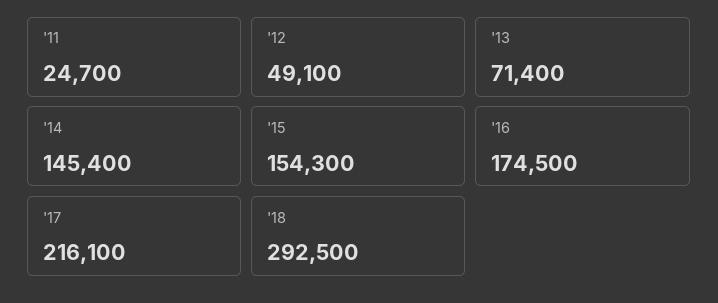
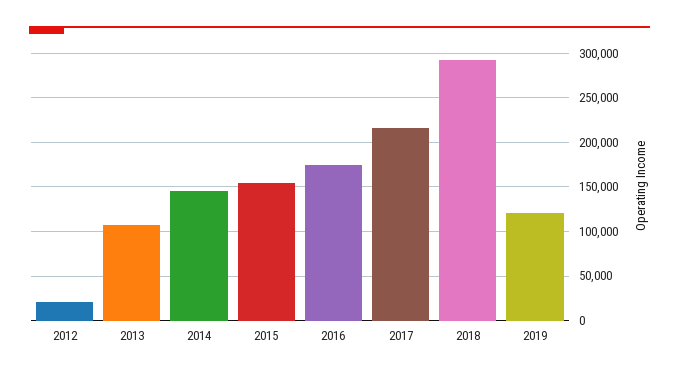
'11: 24700 -> none
'12: 49100 -> 20000
'13: 71400 -> 110000
2019: none -> 120000

